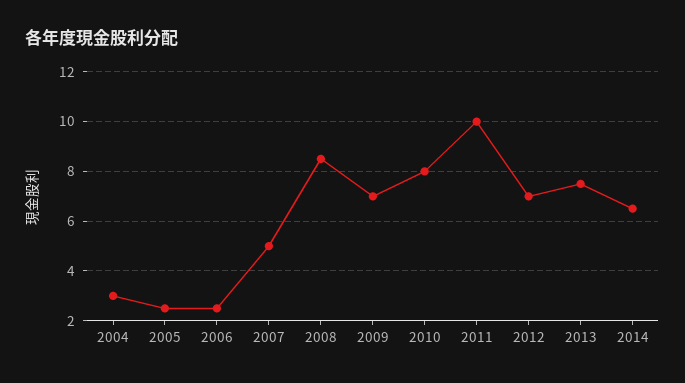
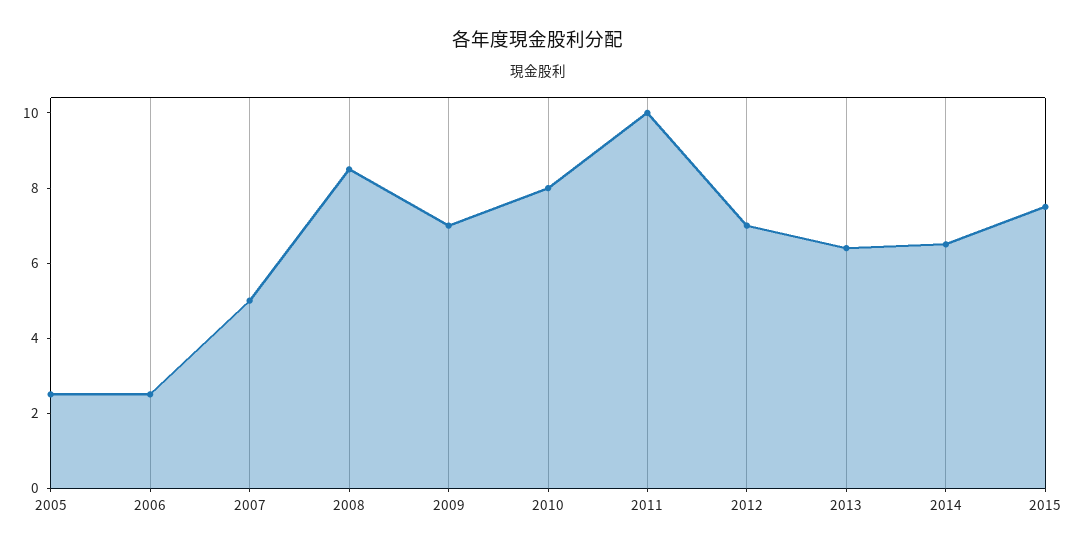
2004: 3 -> none
2013: 7.5 -> 6.5
2015: none -> 7.5

